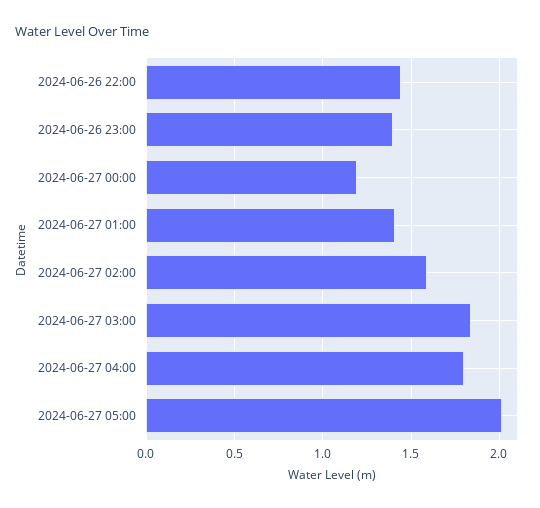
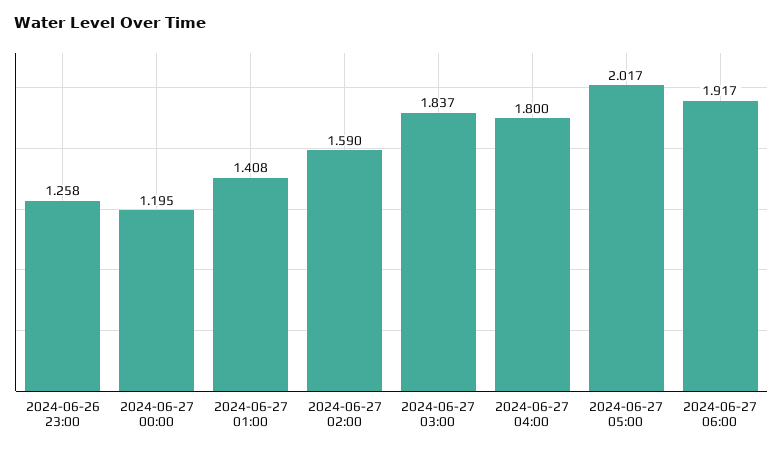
2024-06-26 22:00: 1.45 -> none
2024-06-26 23:00: 1.4 -> 1.258
2024-06-27 06:00: none -> 1.917

